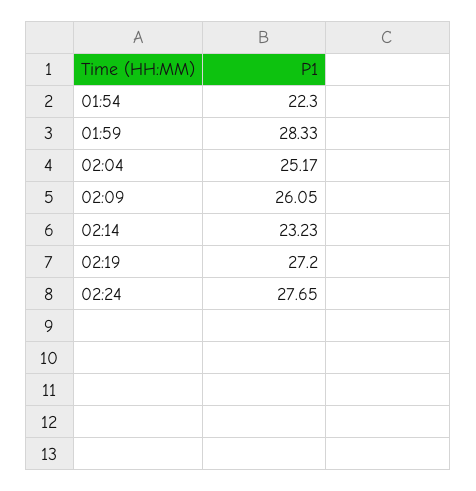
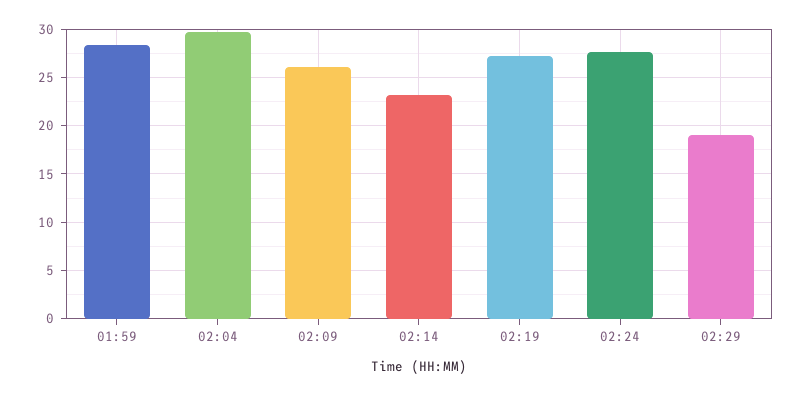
01:54: 22.3 -> none
02:04: 25.17 -> 30
02:29: none -> 19

